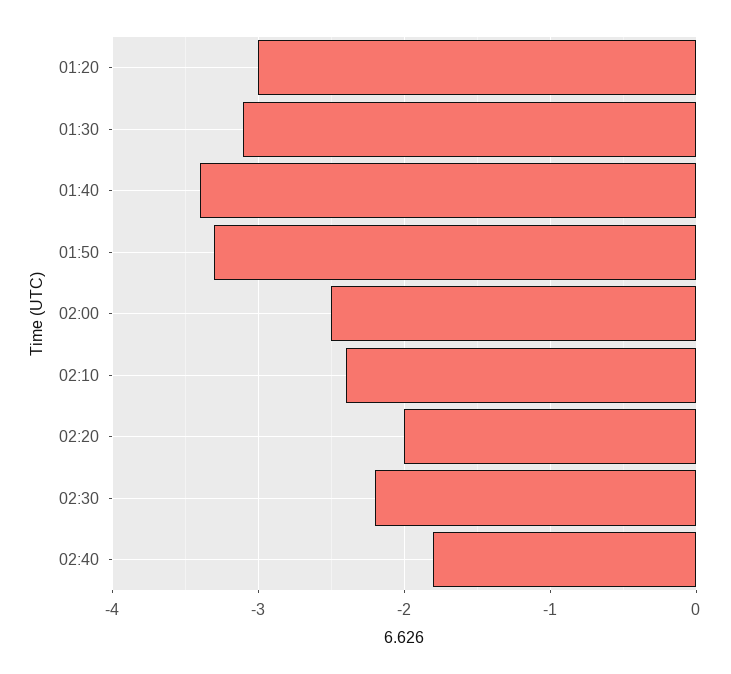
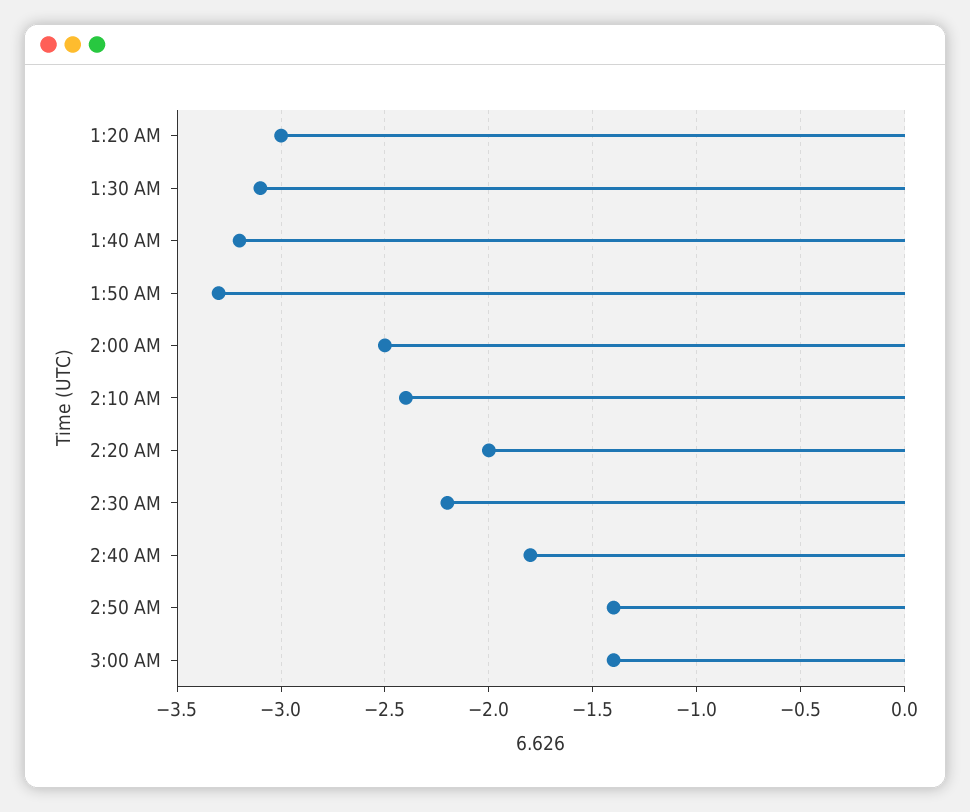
01:40: -3.4 -> -3.2
2:50 AM: none -> -1.4
3:00 AM: none -> -1.4

